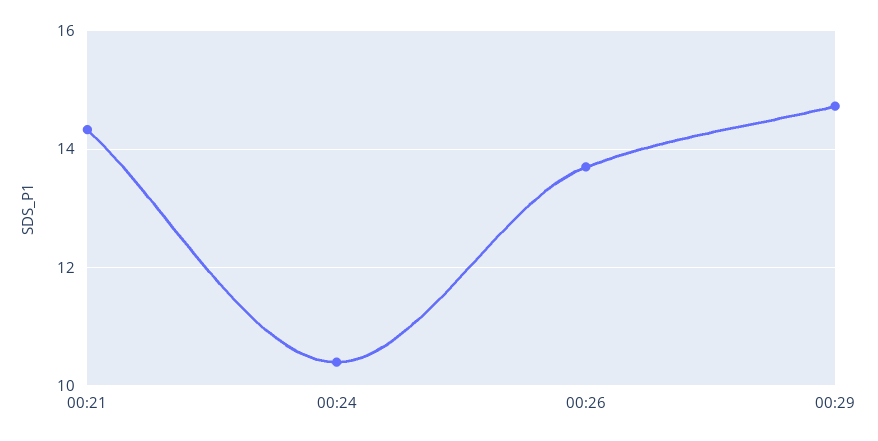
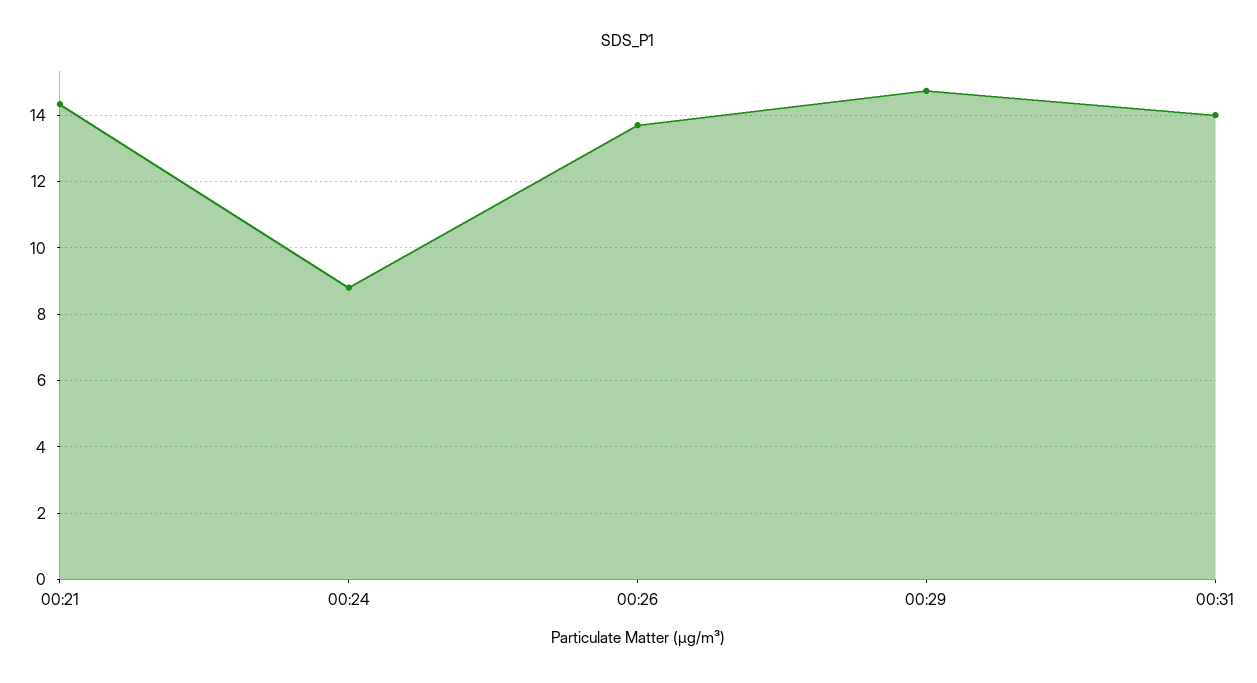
00:24: 10.4 -> 8.8
00:31: none -> 14

